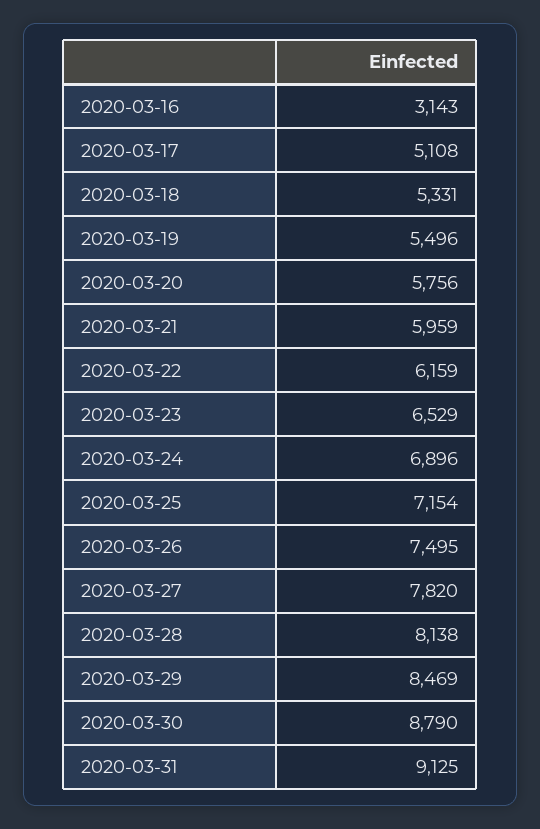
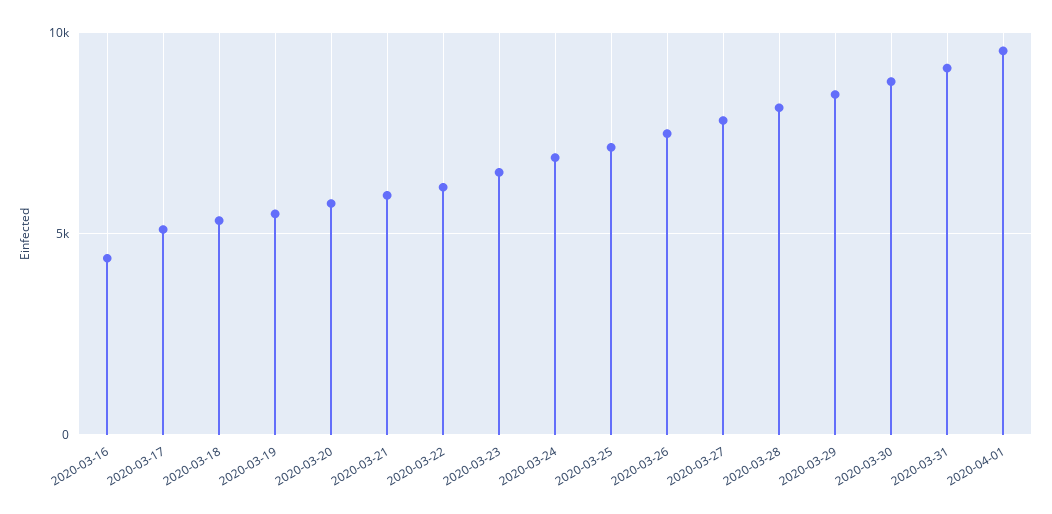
2020-03-16: 3143 -> 4500
2020-04-01: none -> 9500

